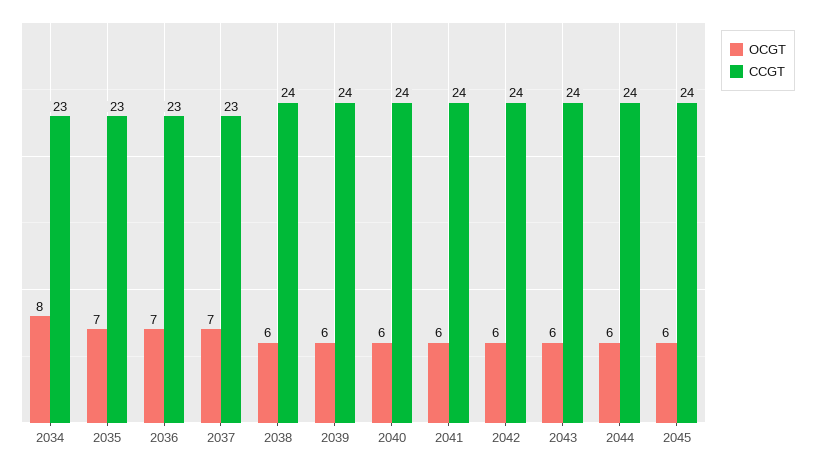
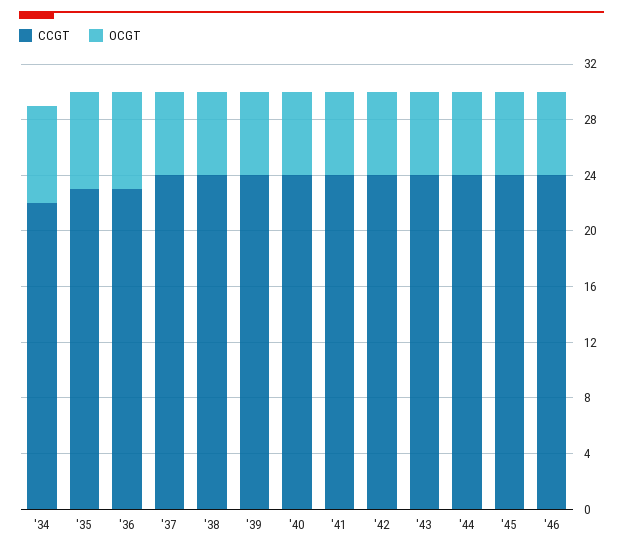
OCGT, 2034: 8 -> 7
CCGT, 2034: 23 -> 22
OCGT, 2037: 7 -> 6
CCGT, 2037: 23 -> 24
CCGT, '46: none -> 24
OCGT, '46: none -> 6

